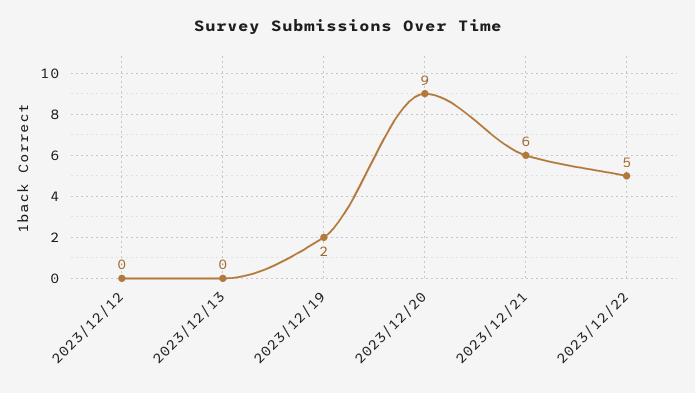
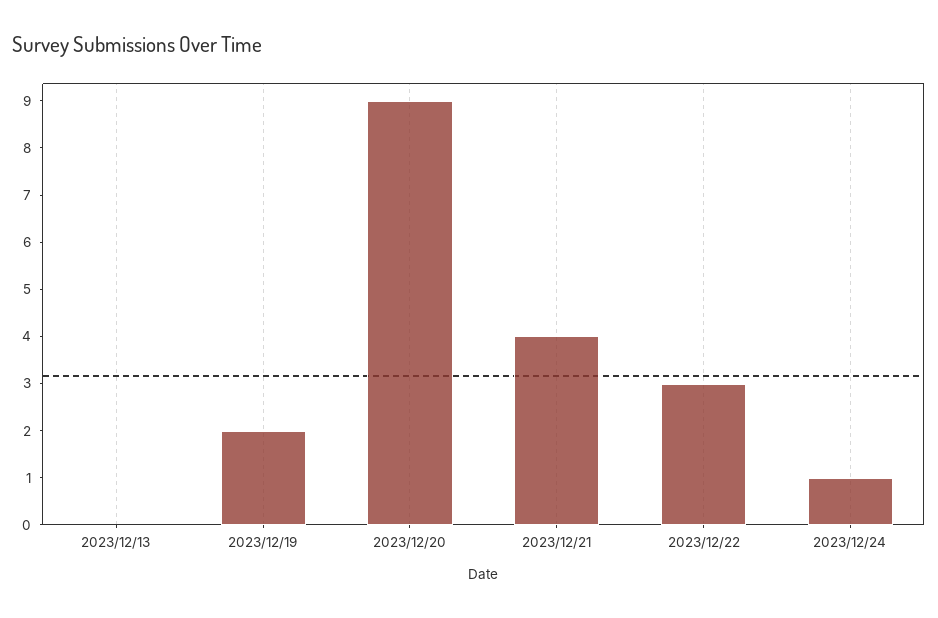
2023/12/12: 0 -> none
2023/12/21: 6 -> 4
2023/12/22: 5 -> 3
2023/12/24: none -> 1

